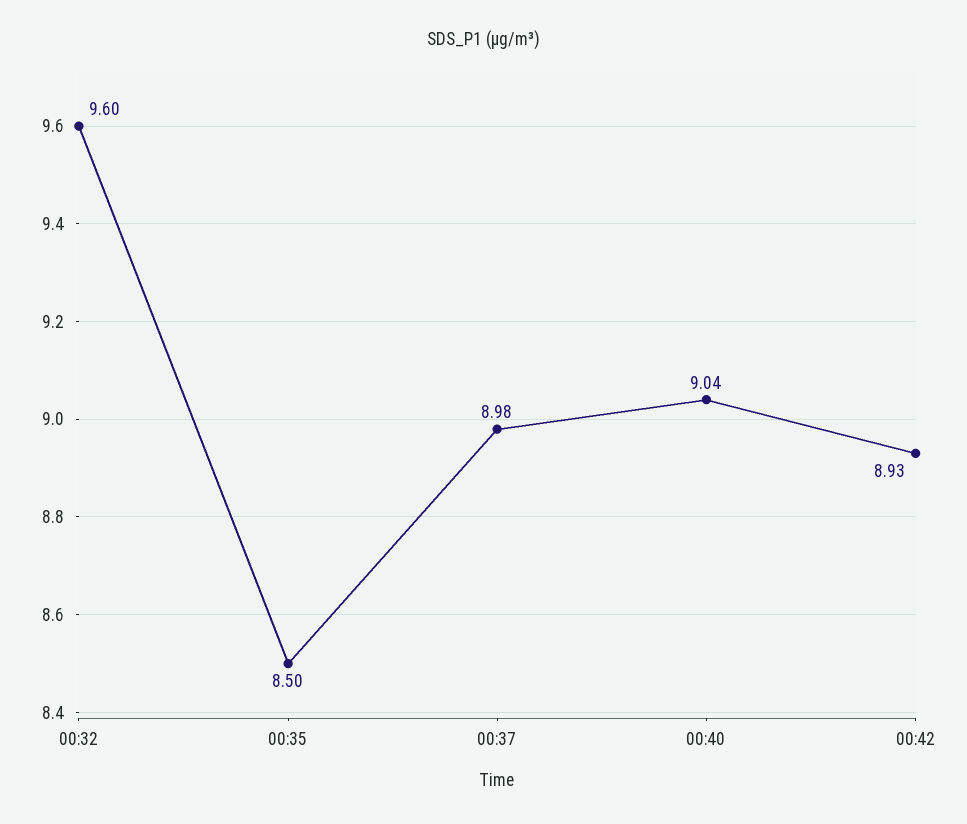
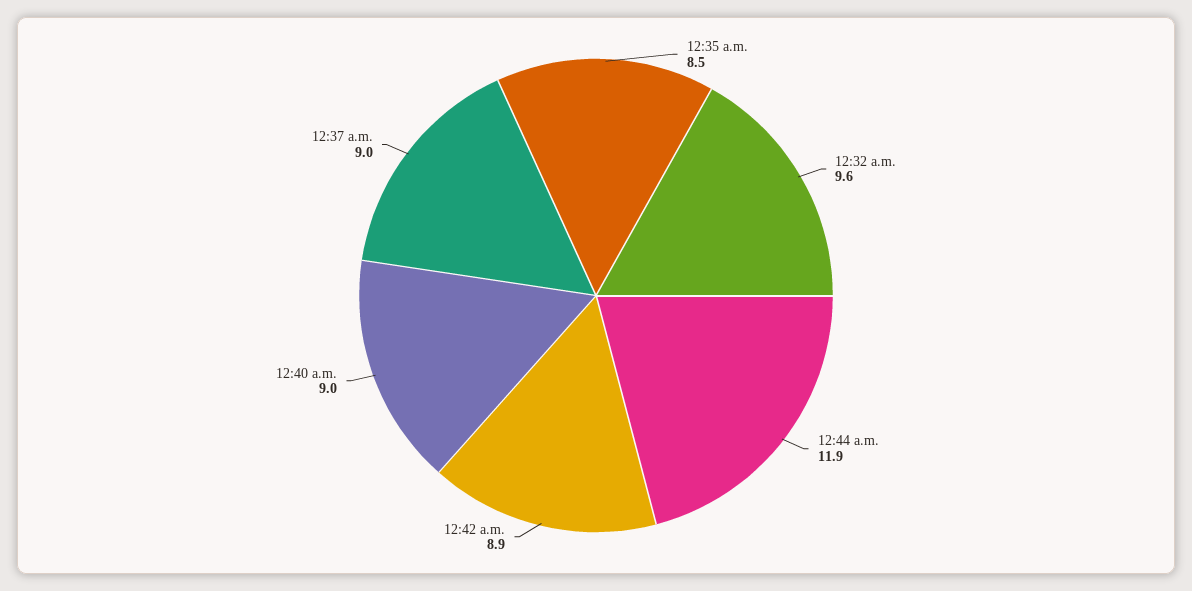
12:44 a.m.: none -> 11.9

